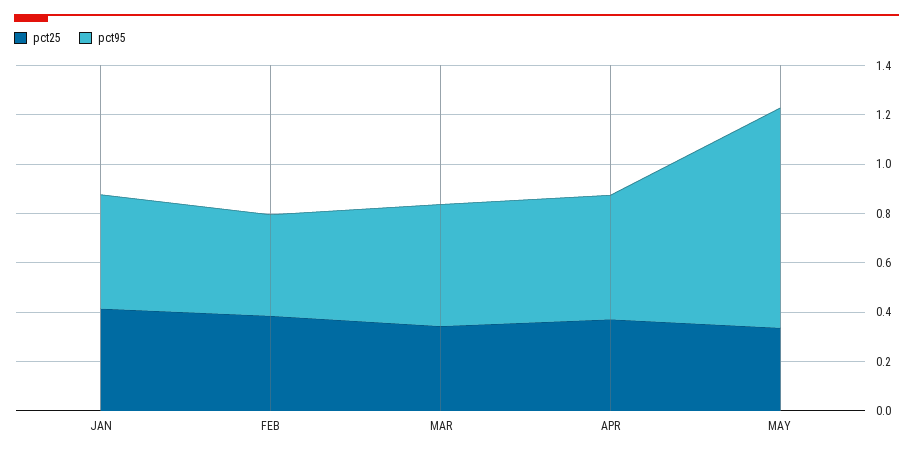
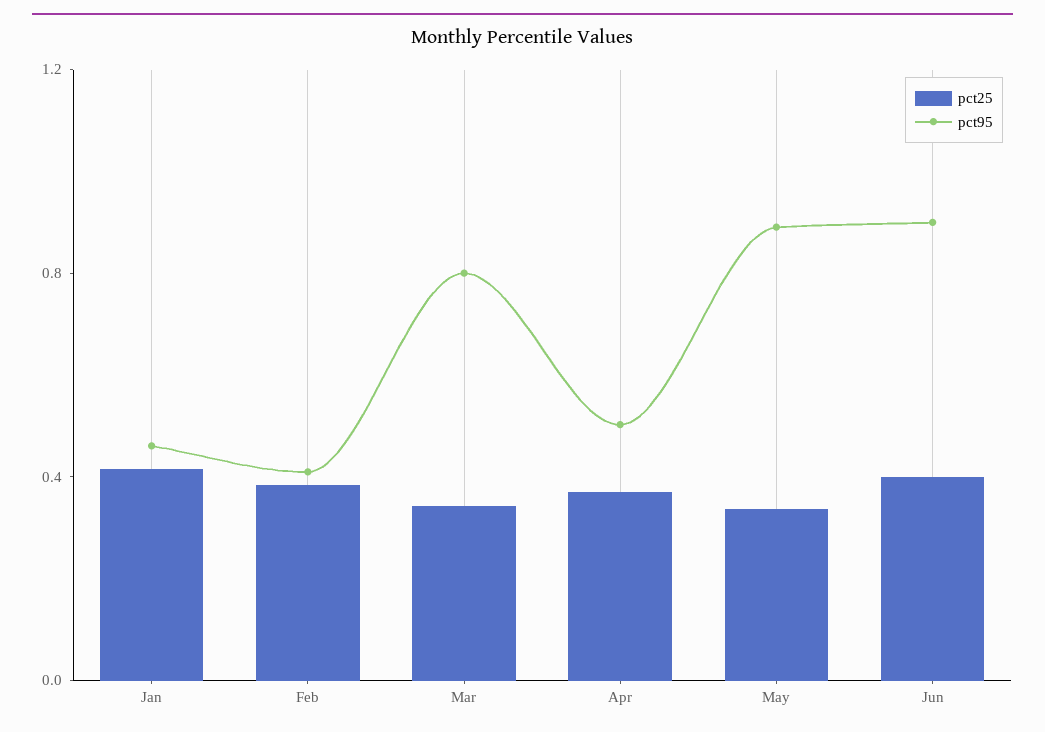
pct95, MAR: 0.5 -> 0.8
pct25, Jun: none -> 0.4
pct95, Jun: none -> 0.9

